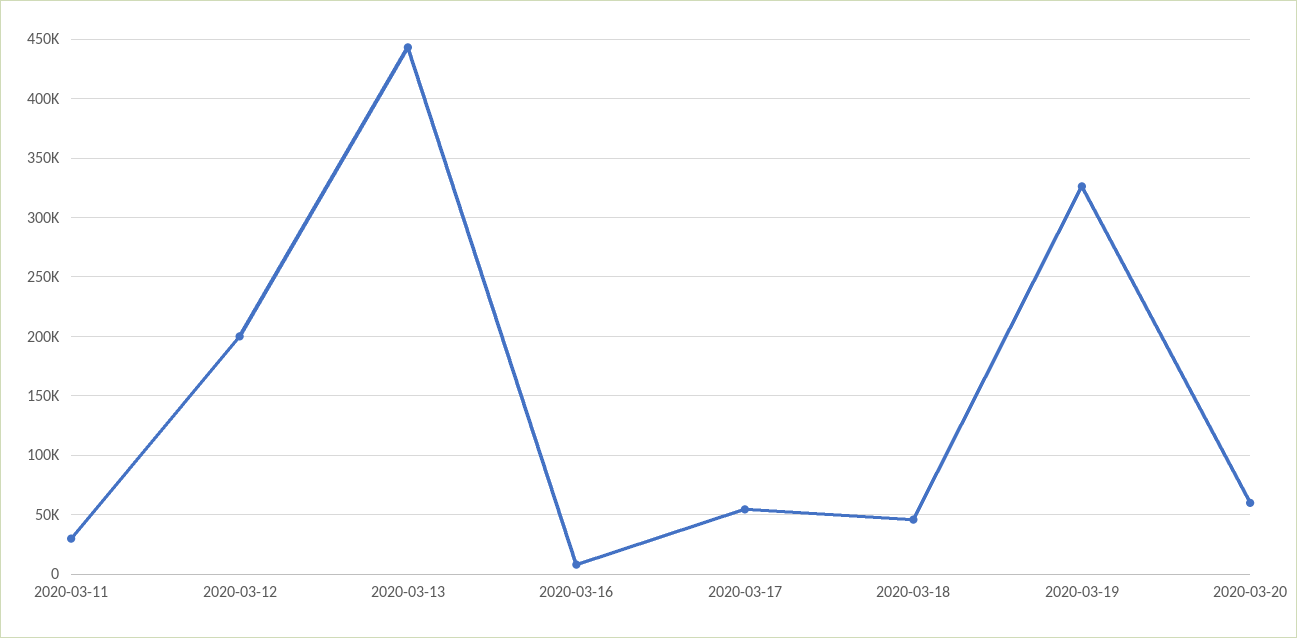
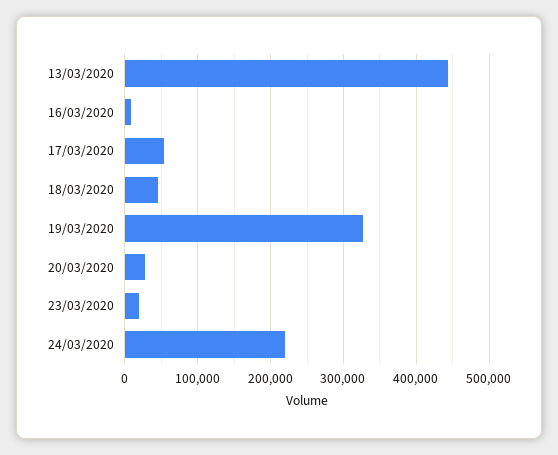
2020-03-11: 30000 -> none
2020-03-12: 200000 -> none
2020-03-20: 60000 -> 30000
23/03/2020: none -> 20000
24/03/2020: none -> 220000

